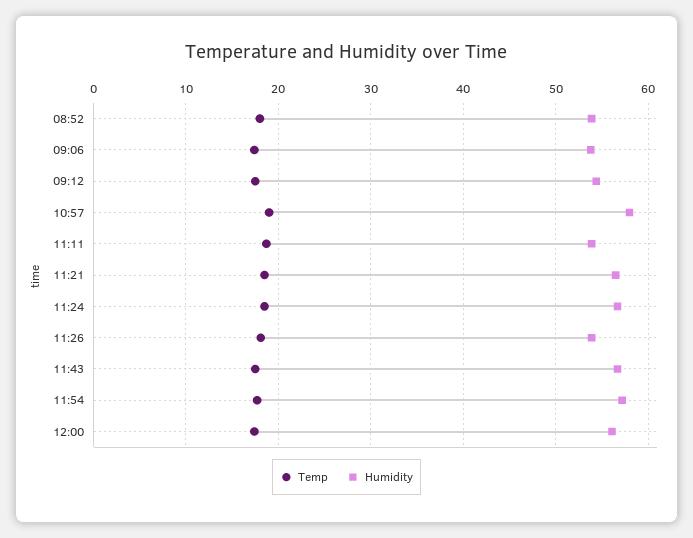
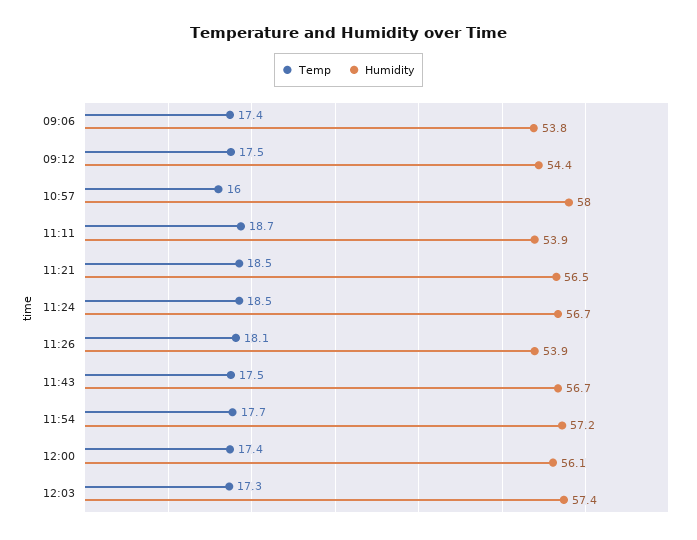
Temp, 08:52: 18 -> none
Humidity, 08:52: 54 -> none
Temp, 10:57: 19 -> 16
Temp, 12:03: none -> 17.3
Humidity, 12:03: none -> 57.4

